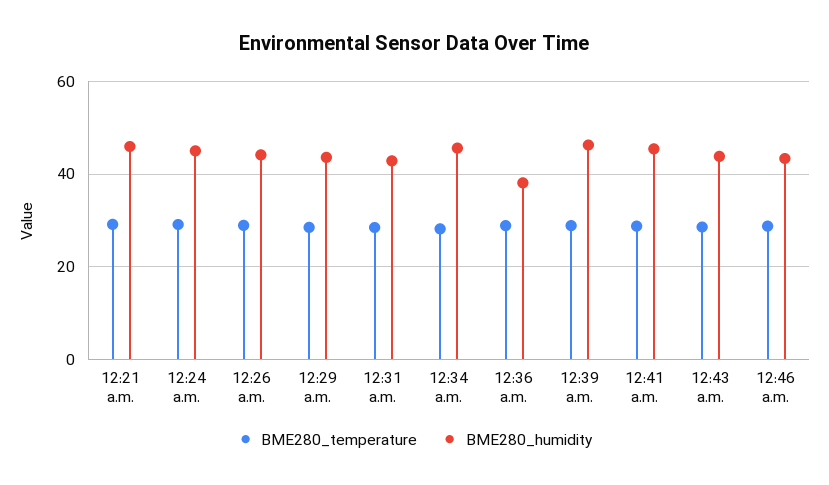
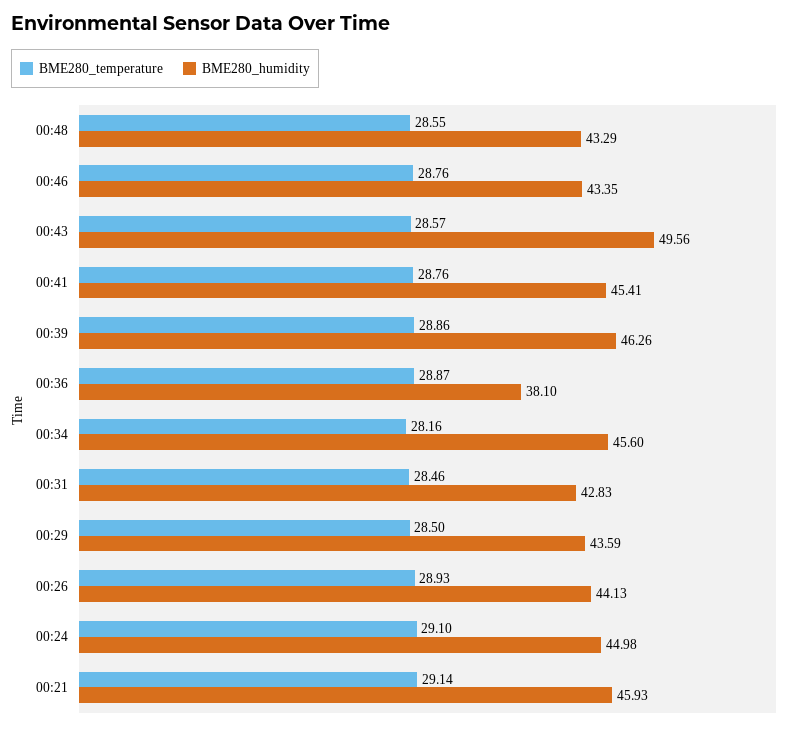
BME280_humidity, 12:43 a.m.: 44 -> 49.56
BME280_temperature, 00:48: none -> 28.55
BME280_humidity, 00:48: none -> 43.29

